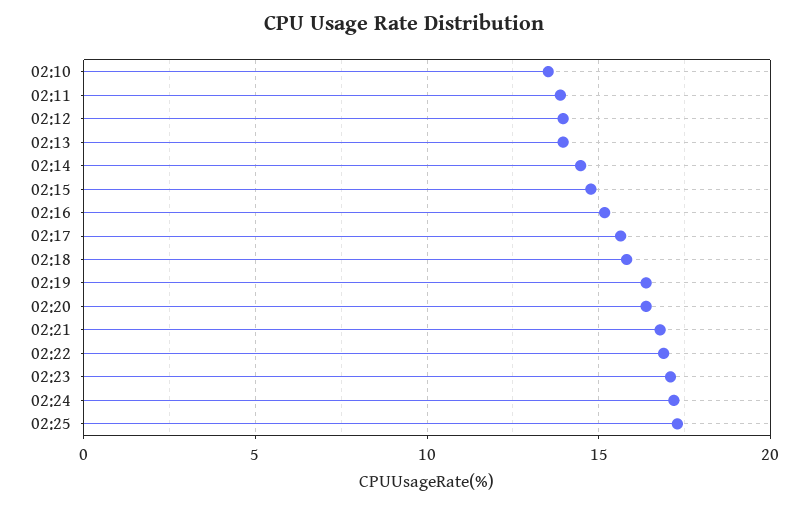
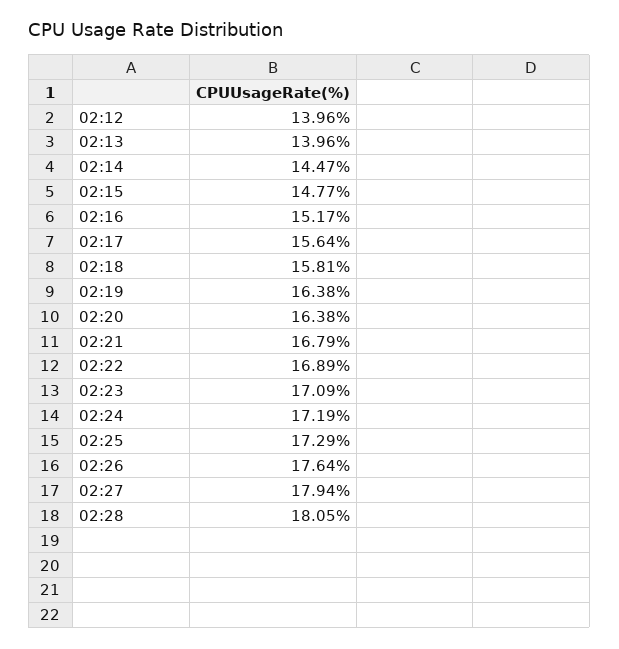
02:10: 13.5 -> none
02:11: 14 -> none
02:26: none -> 17.64
02:27: none -> 17.94
02:28: none -> 18.05

